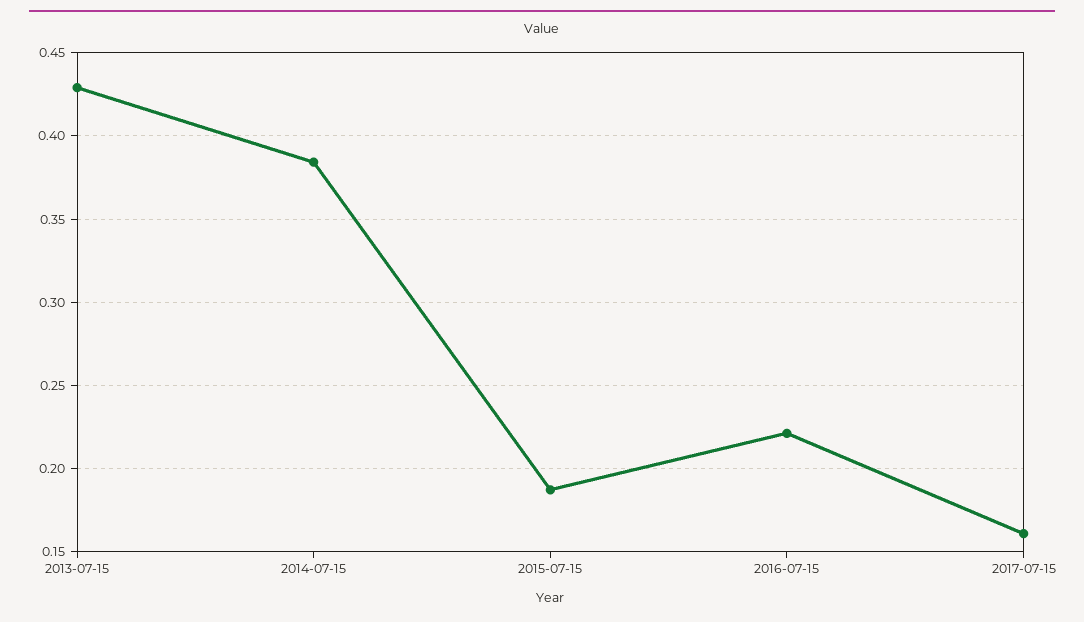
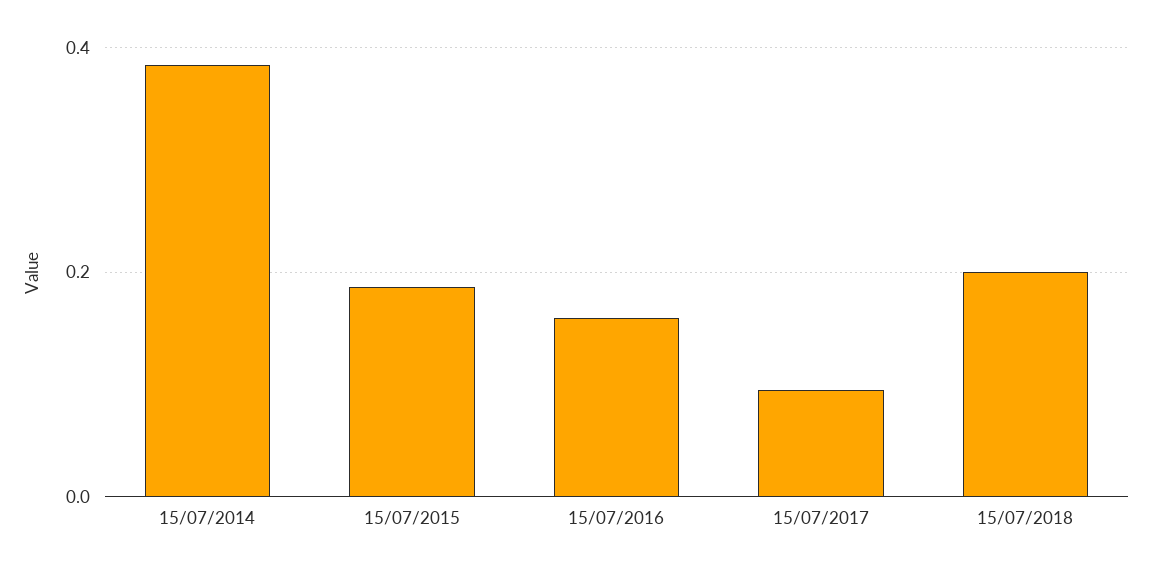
2013-07-15: 0.43 -> none
2016-07-15: 0.22 -> 0.16
2017-07-15: 0.16 -> 0.1
15/07/2018: none -> 0.2

